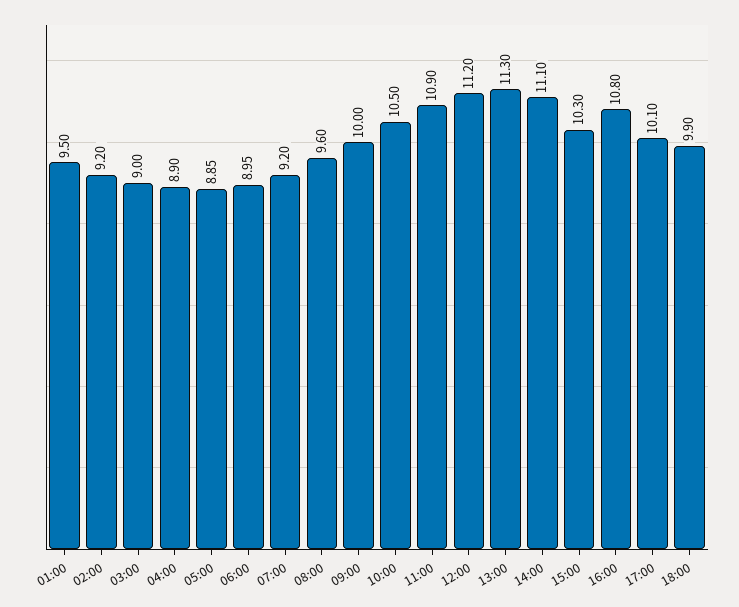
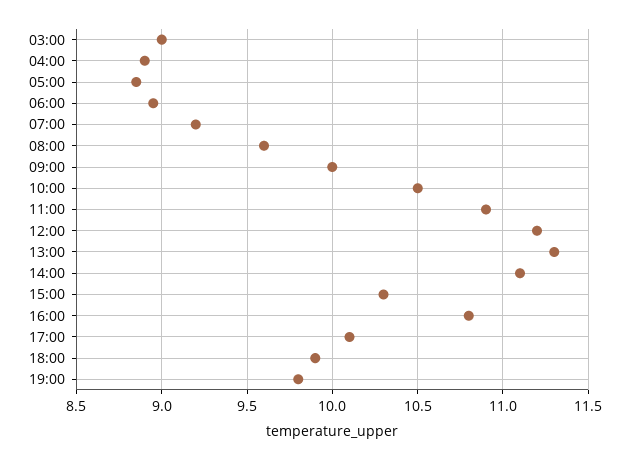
01:00: 9.5 -> none
02:00: 9.2 -> none
19:00: none -> 9.8

